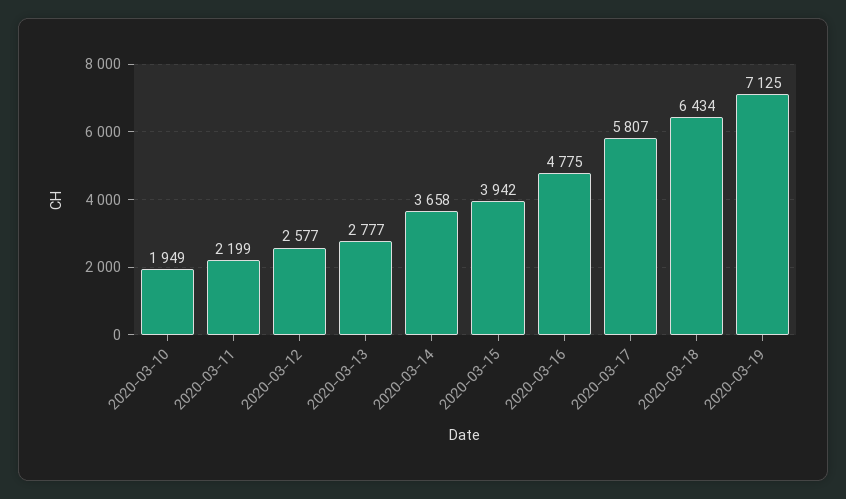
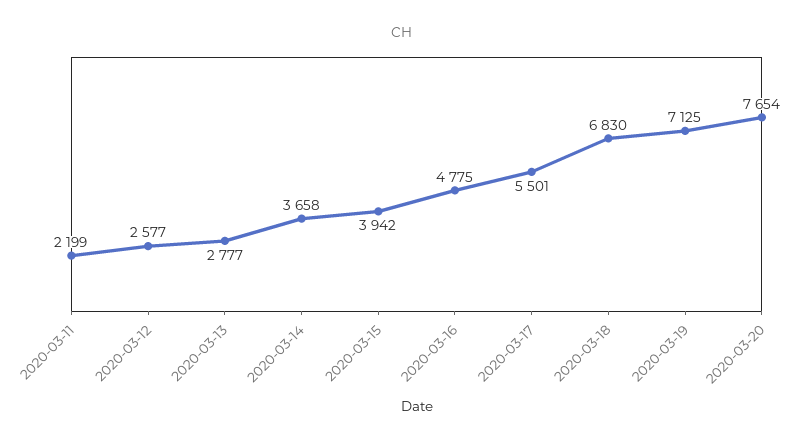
2020-03-10: 1949 -> none
2020-03-17: 5807 -> 5501
2020-03-18: 6434 -> 6830
2020-03-20: none -> 7654

